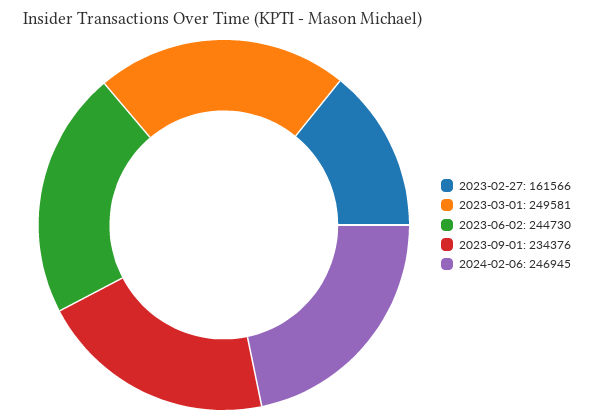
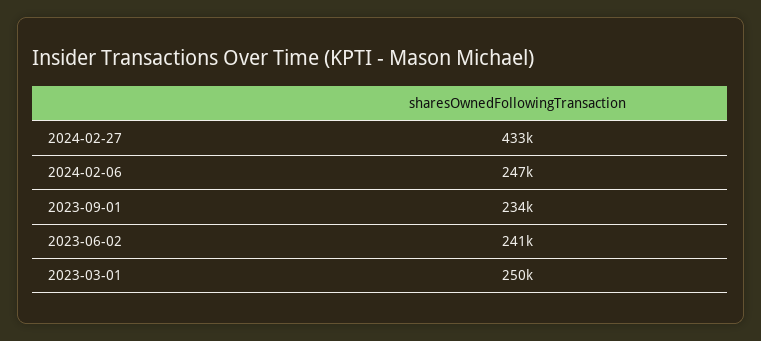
2023-02-27: 161566 -> none
2023-06-02: 244730 -> 241000
2024-02-27: none -> 433000

